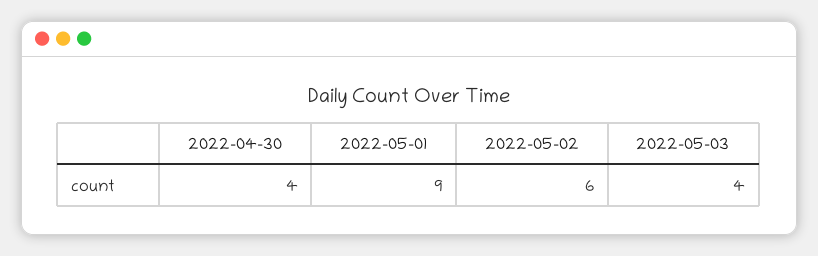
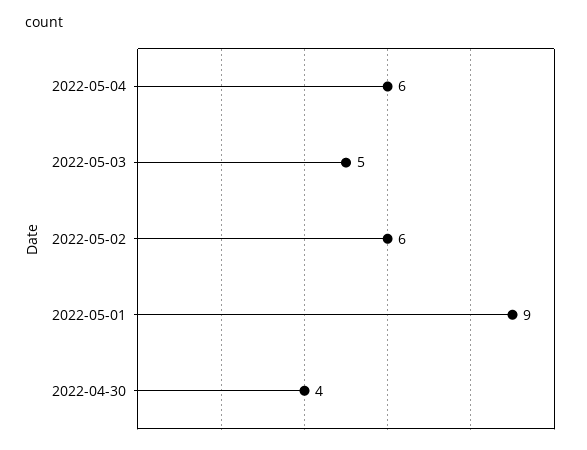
2022-05-03: 4 -> 5
2022-05-04: none -> 6

